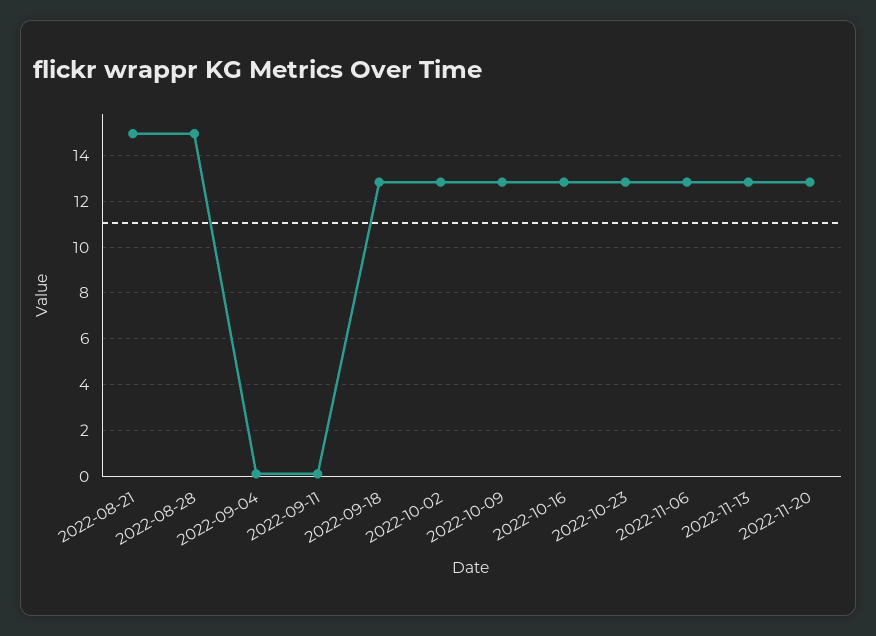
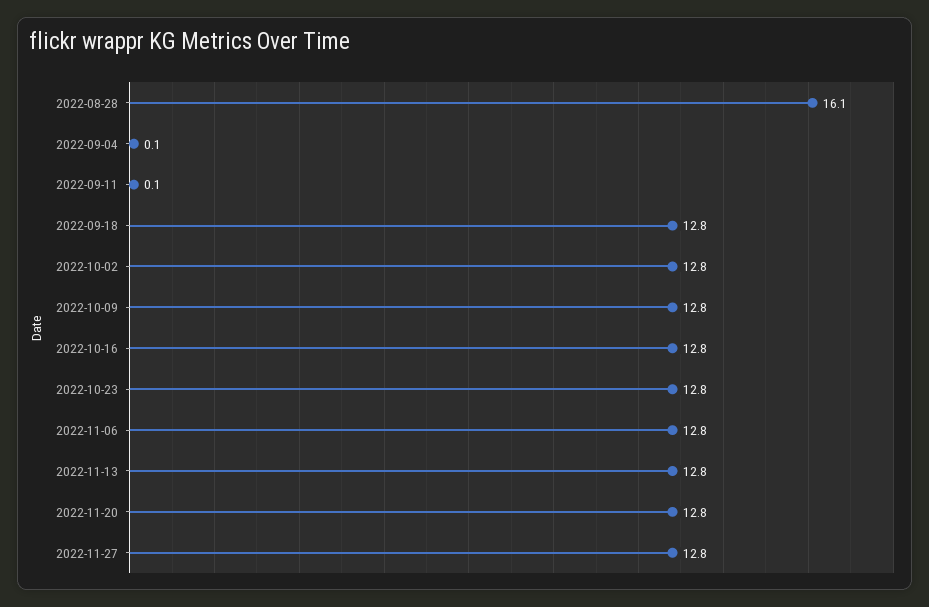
2022-08-21: 15 -> none
2022-08-28: 15 -> 16.1
2022-11-27: none -> 12.8

